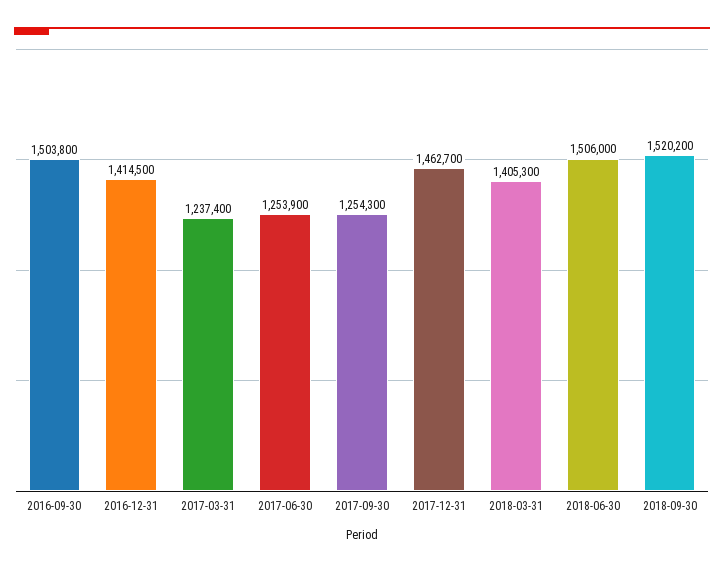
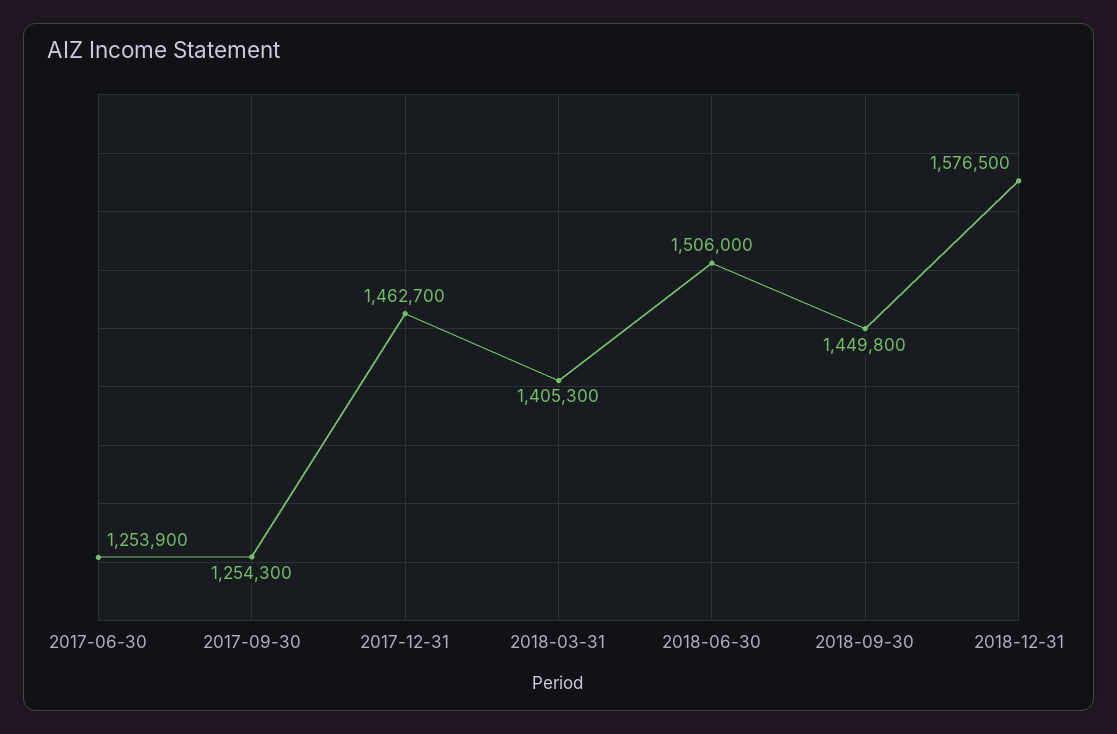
2016-09-30: 1503800 -> none
2016-12-31: 1414500 -> none
2017-03-31: 1237400 -> none
2018-09-30: 1520200 -> 1449800
2018-12-31: none -> 1576500

